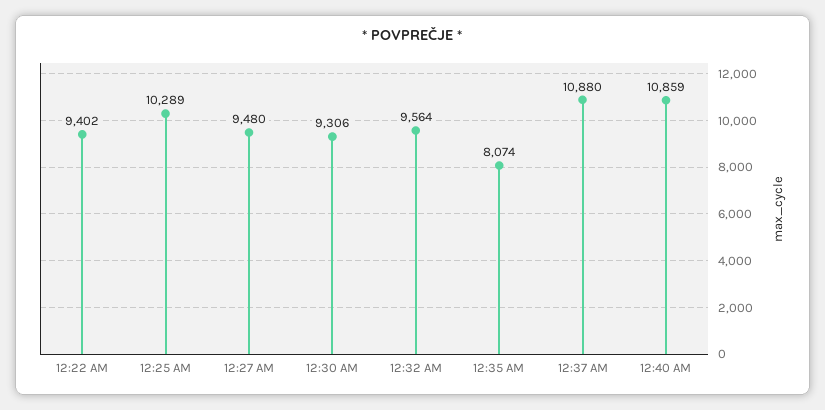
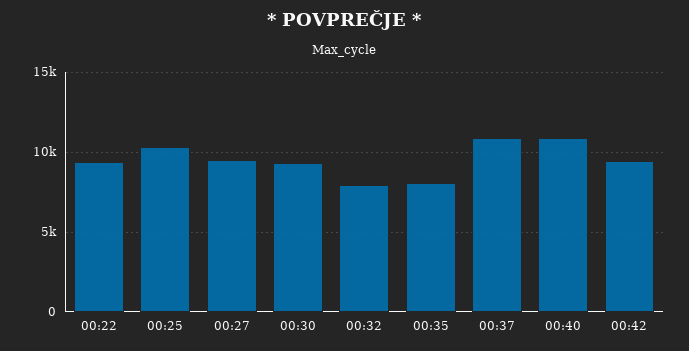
12:32 AM: 9564 -> 8000
00:42: none -> 9500

